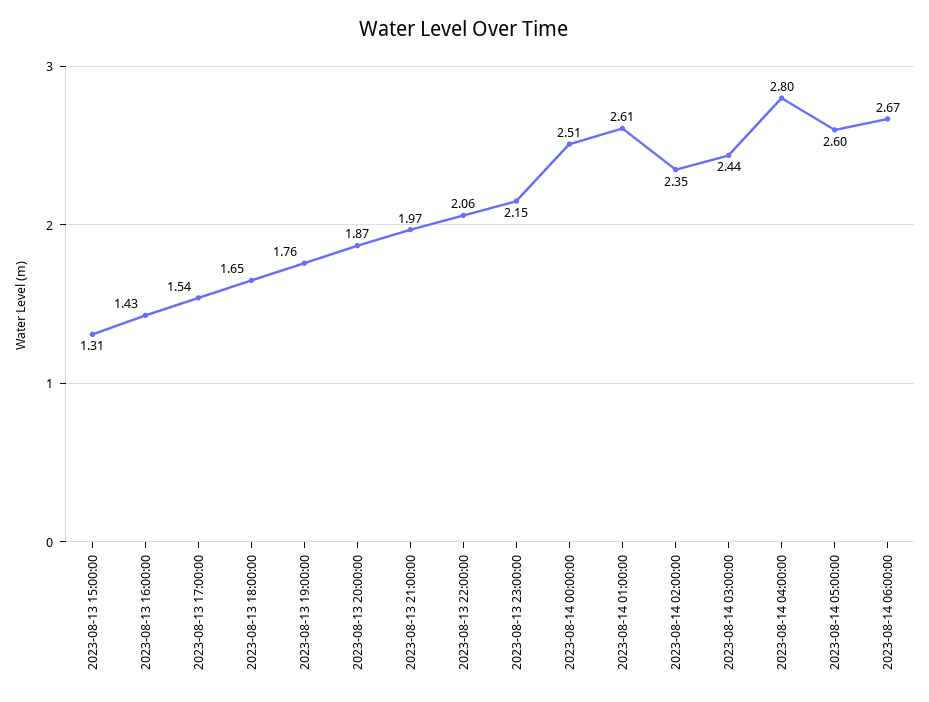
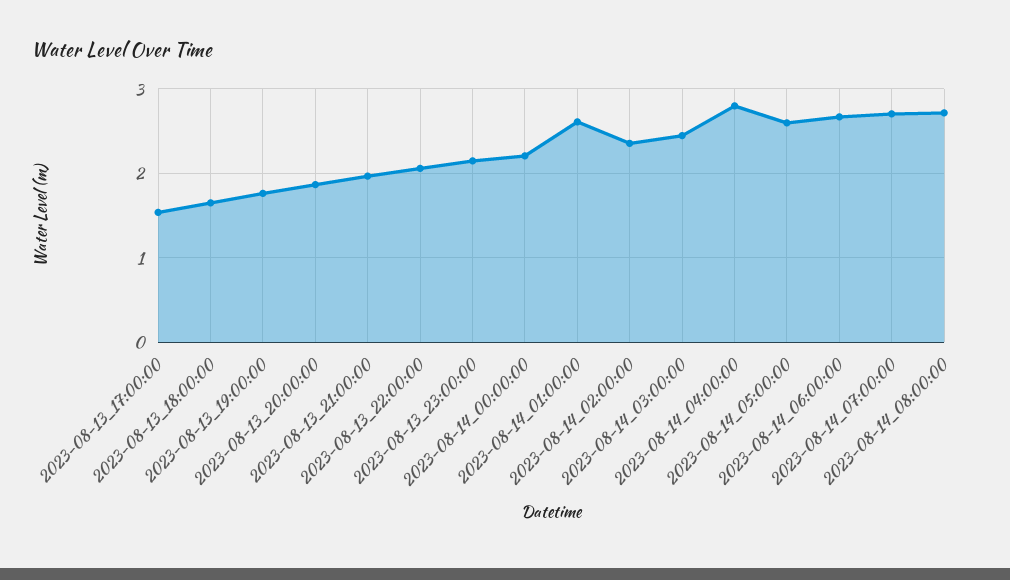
2023-08-13 15:00:00: 1.31 -> none
2023-08-13 16:00:00: 1.43 -> none
2023-08-14 00:00:00: 2.51 -> 2.2
2023-08-14_07:00:00: none -> 2.7
2023-08-14_08:00:00: none -> 2.7

